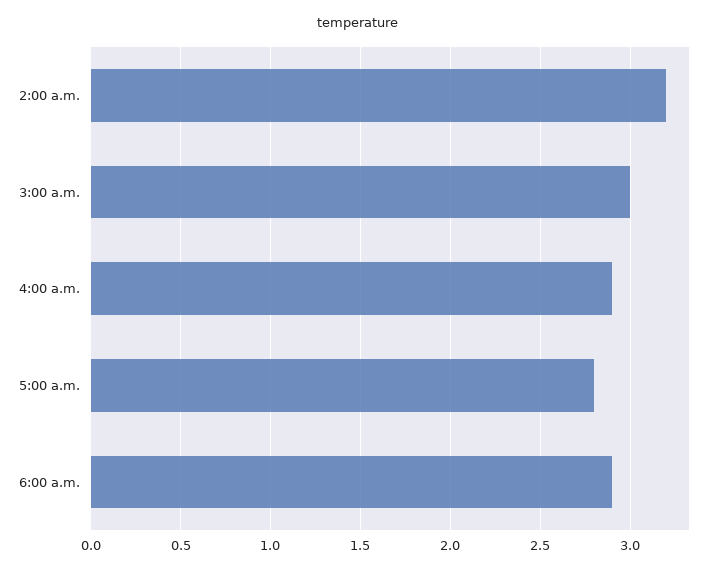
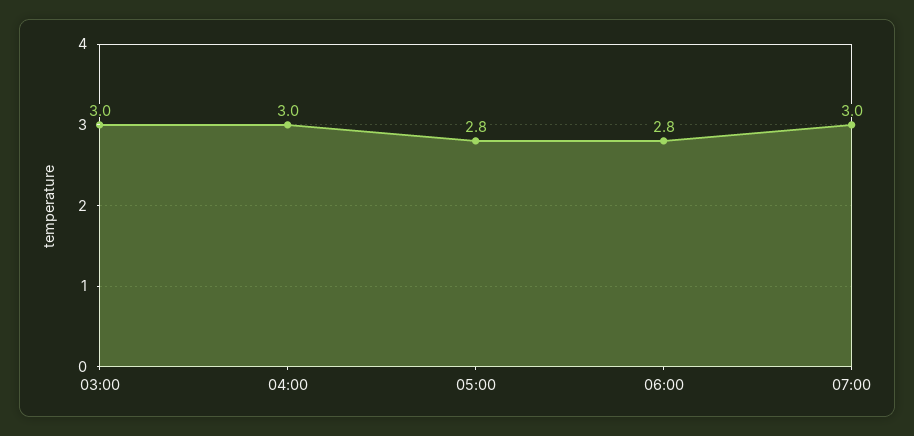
2:00 a.m.: 3.2 -> none
4:00 a.m.: 2.9 -> 3
6:00 a.m.: 2.9 -> 2.8
07:00: none -> 3

